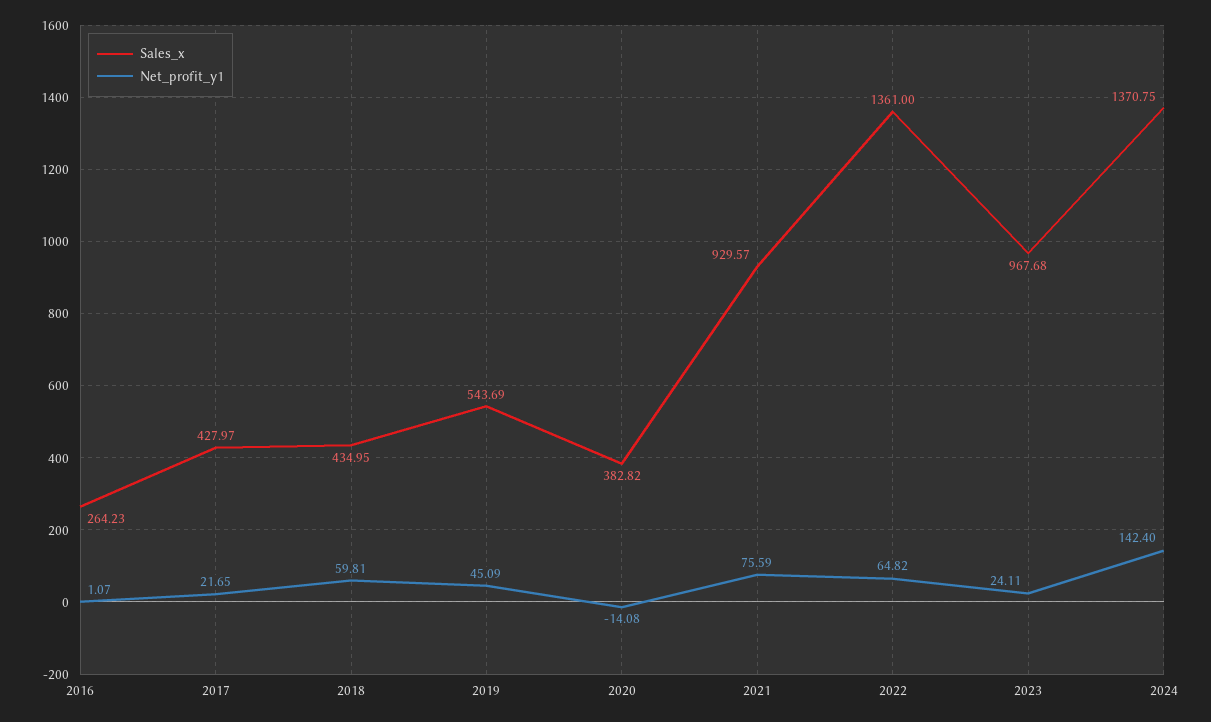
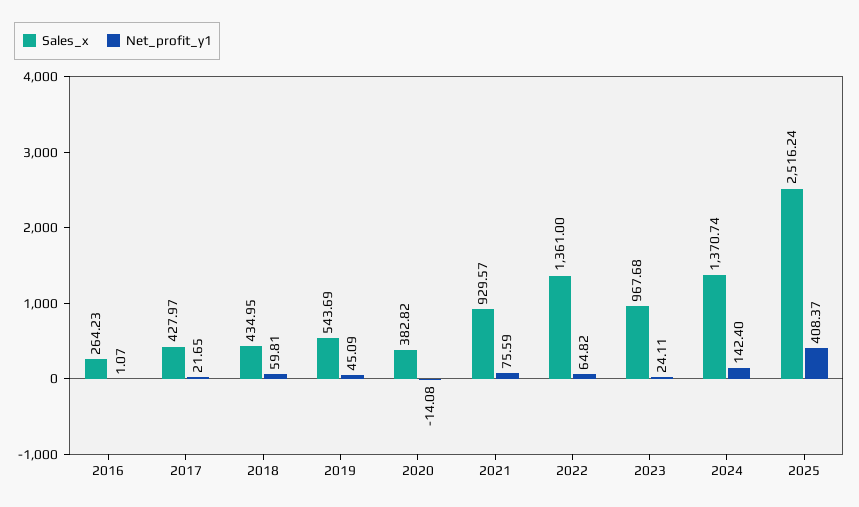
Sales_x, 2024: 1370.75 -> 1370.74
Sales_x, 2025: none -> 2516.24
Net_profit_y1, 2025: none -> 408.37

